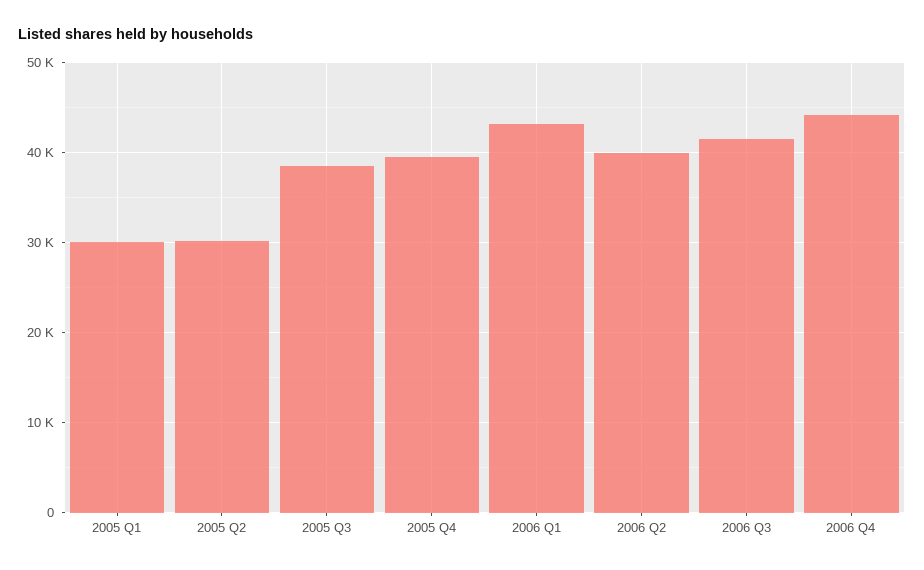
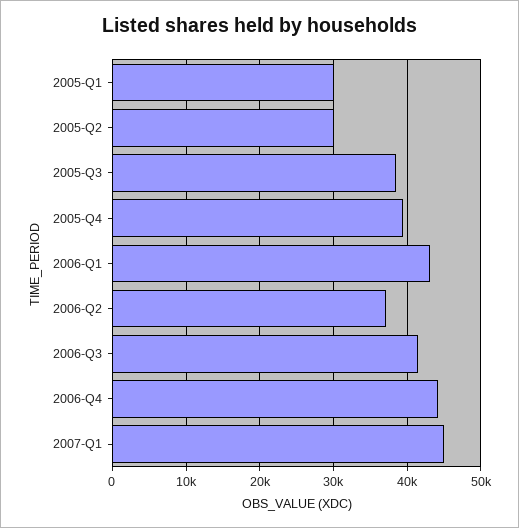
2006 Q2: 40000 -> 37000
2007-Q1: none -> 45000

